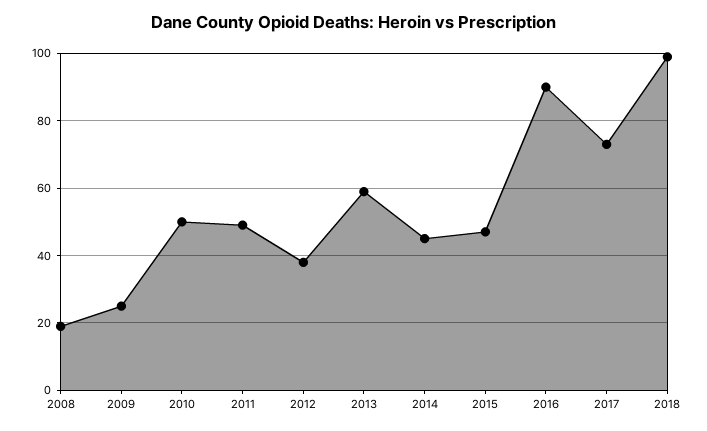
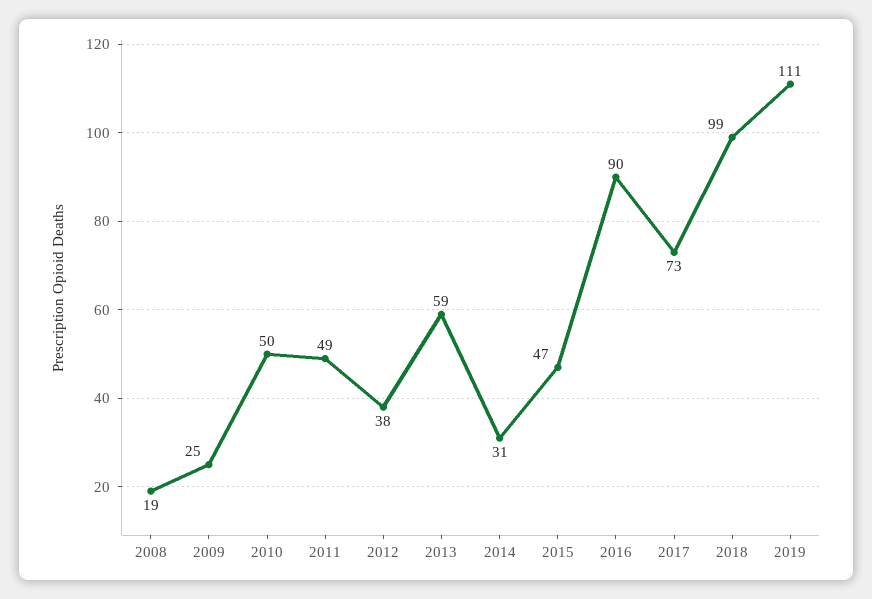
2014: 45 -> 31
2019: none -> 111

